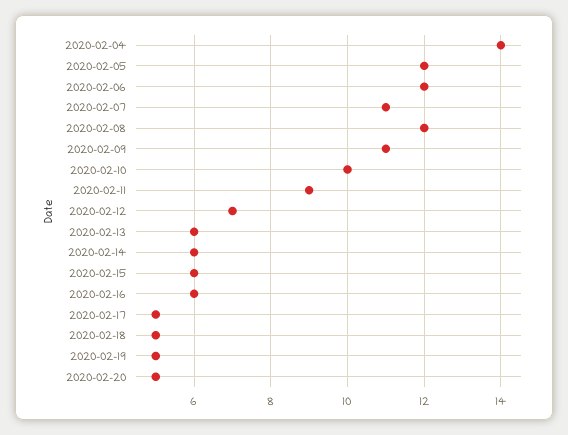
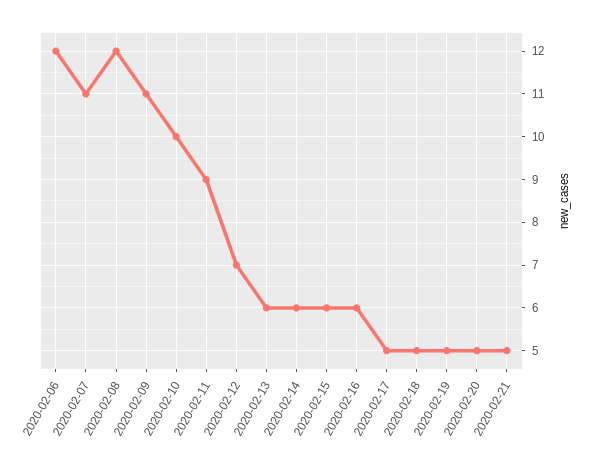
2020-02-04: 14 -> none
2020-02-05: 12 -> none
2020-02-21: none -> 5

